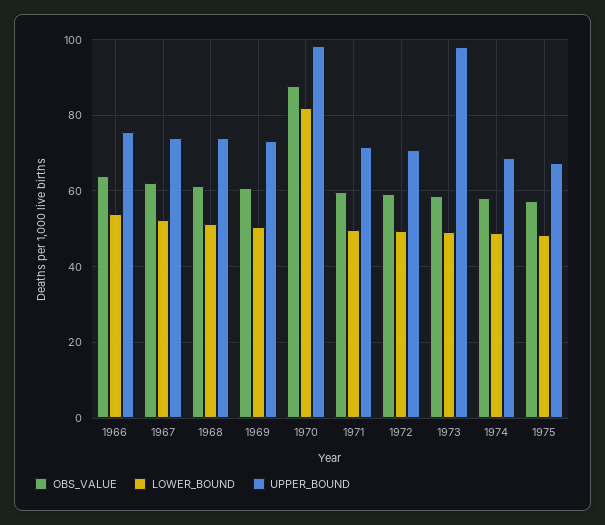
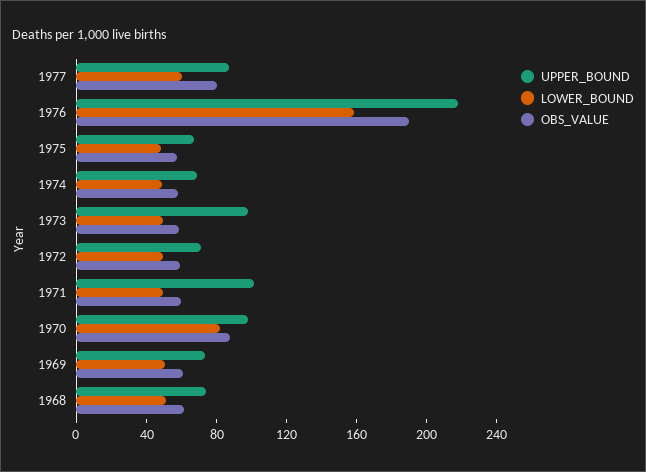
OBS_VALUE, 1966: 64 -> none
LOWER_BOUND, 1966: 54 -> none
UPPER_BOUND, 1966: 76 -> none
OBS_VALUE, 1967: 62 -> none
LOWER_BOUND, 1967: 52 -> none
UPPER_BOUND, 1967: 74 -> none
UPPER_BOUND, 1971: 72 -> 100
UPPER_BOUND, 1977: none -> 90
LOWER_BOUND, 1977: none -> 60
OBS_VALUE, 1977: none -> 80
UPPER_BOUND, 1976: none -> 220
LOWER_BOUND, 1976: none -> 160
OBS_VALUE, 1976: none -> 190

